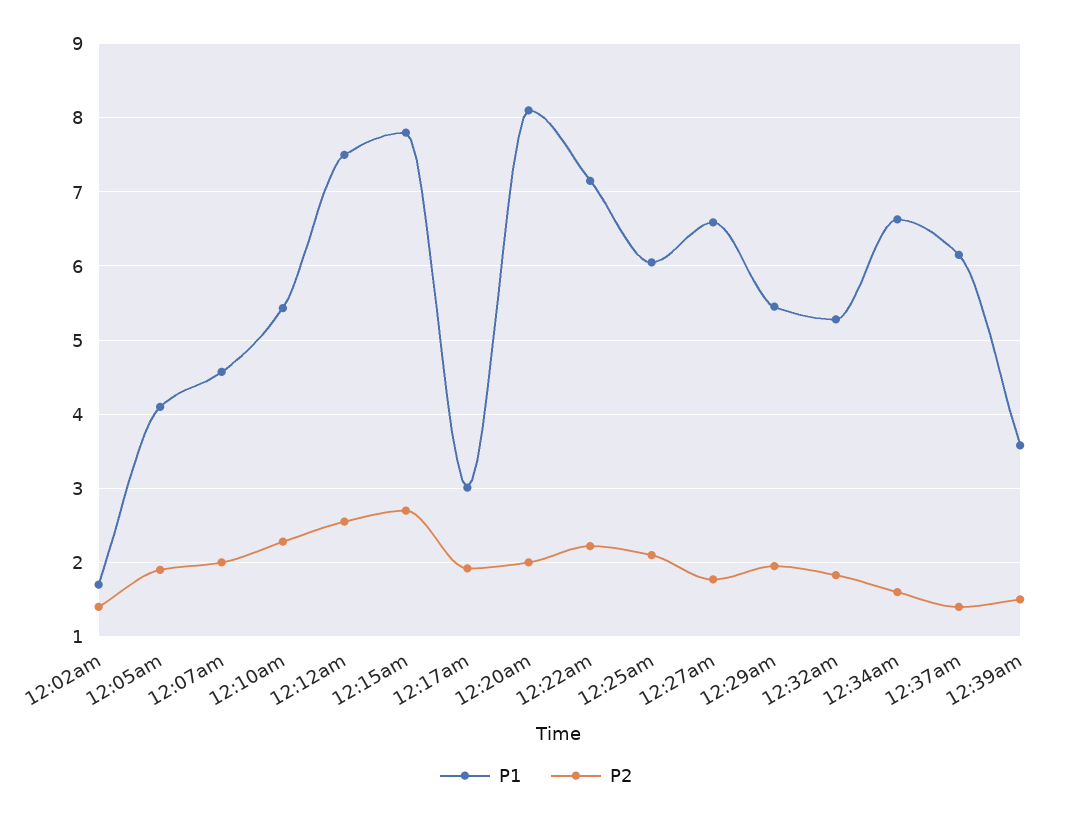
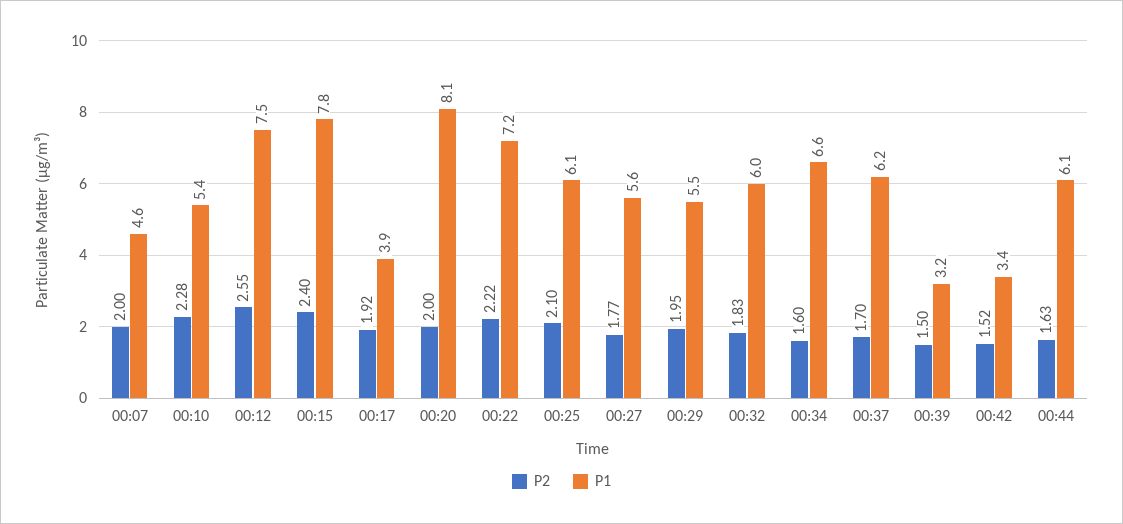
P1, 12:02am: 1.7 -> none
P2, 12:02am: 1.4 -> none
P1, 12:05am: 4.1 -> none
P2, 12:05am: 1.9 -> none
P2, 12:15am: 2.7 -> 2.4
P1, 12:17am: 3 -> 3.9
P1, 12:27am: 6.6 -> 5.6
P1, 12:32am: 5.3 -> 6
P2, 12:37am: 1.4 -> 1.7
P1, 12:39am: 3.6 -> 3.2
P2, 00:42: none -> 1.52
P1, 00:42: none -> 3.4
P2, 00:44: none -> 1.63
P1, 00:44: none -> 6.1

